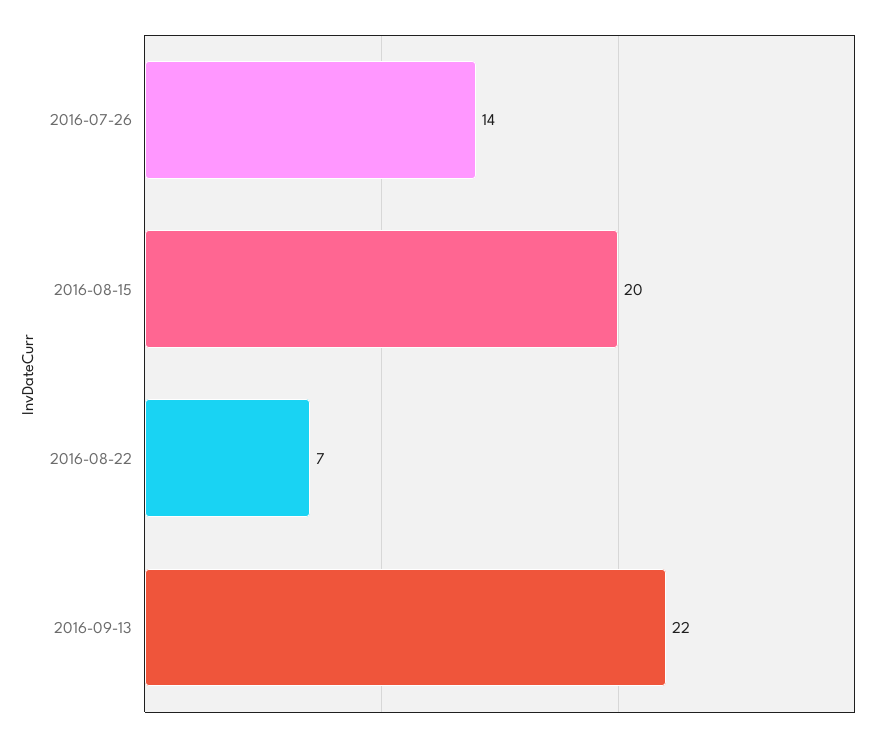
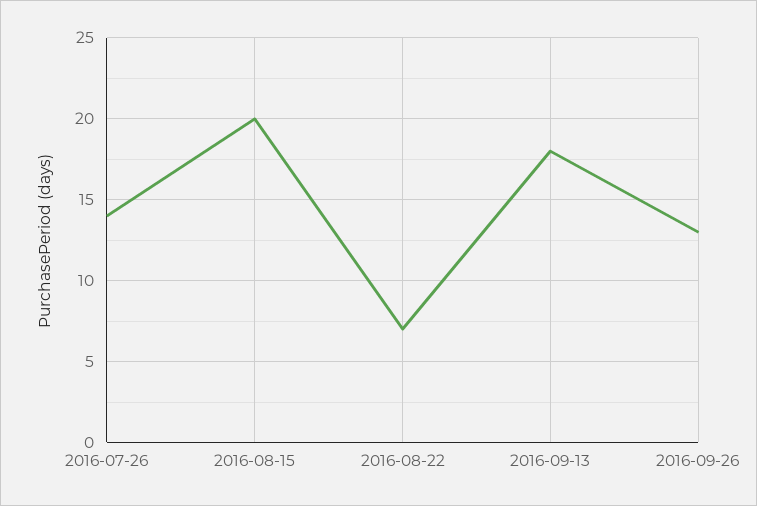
2016-09-13: 22 -> 18
2016-09-26: none -> 13

